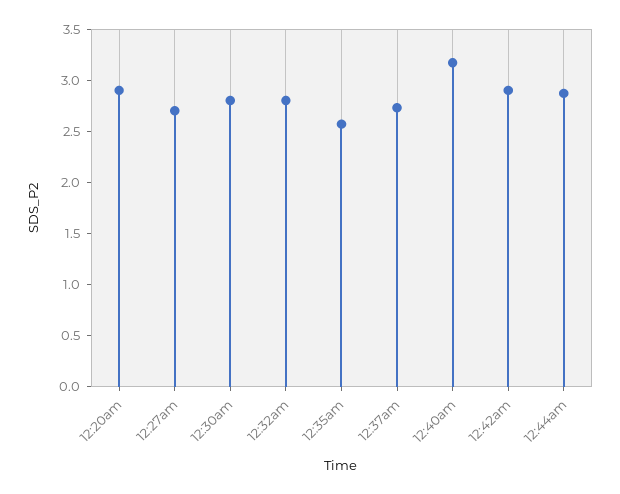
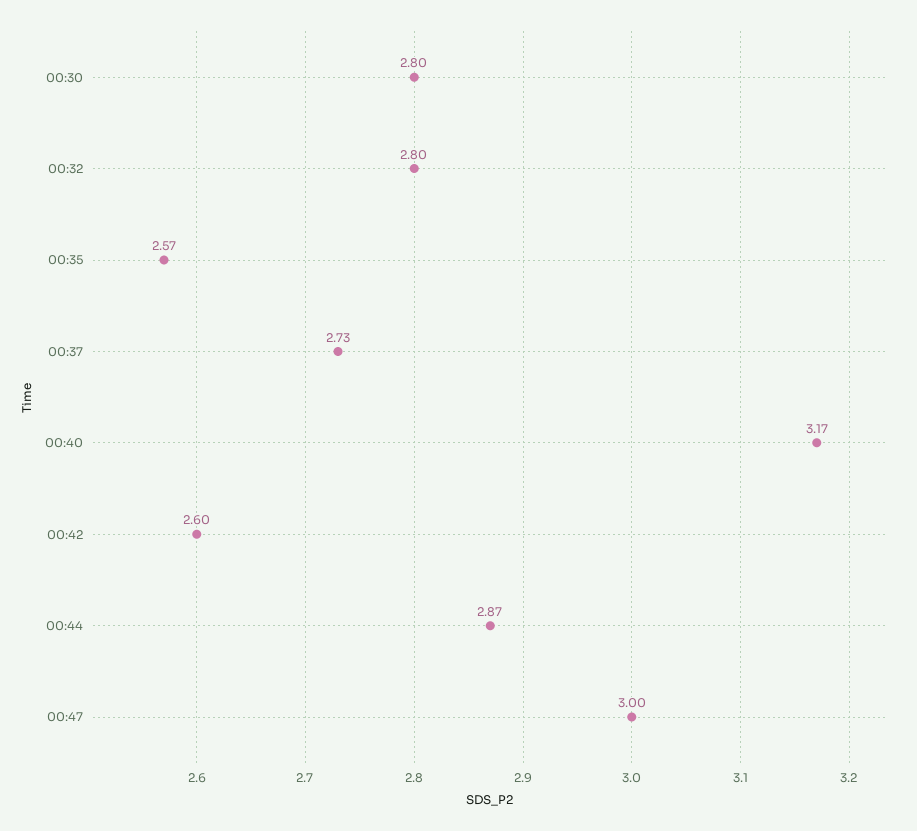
12:20am: 2.9 -> none
12:27am: 2.7 -> none
12:42am: 2.9 -> 2.6
00:47: none -> 3

